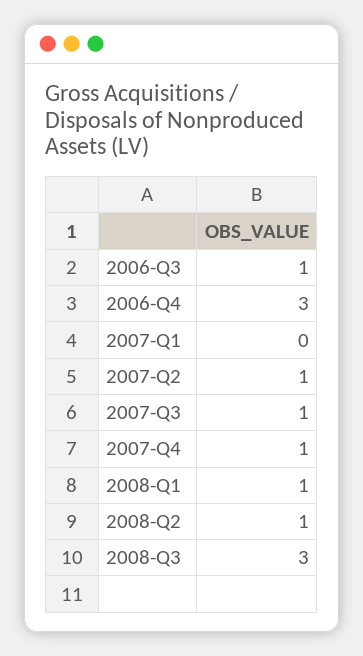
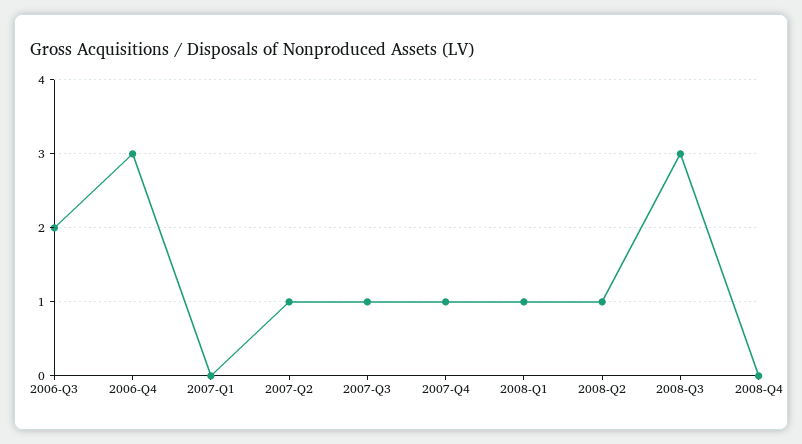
2006-Q3: 1 -> 2
2008-Q4: none -> 0

